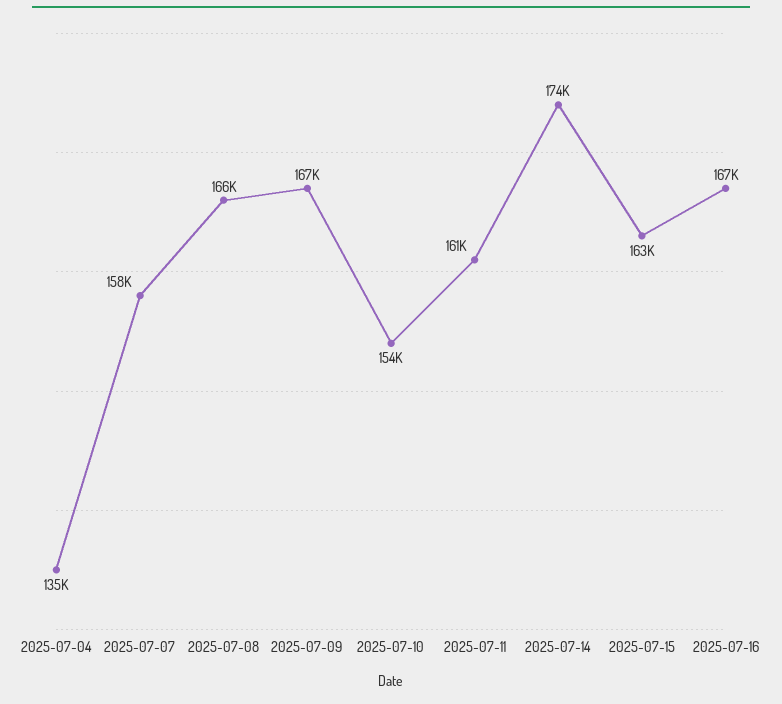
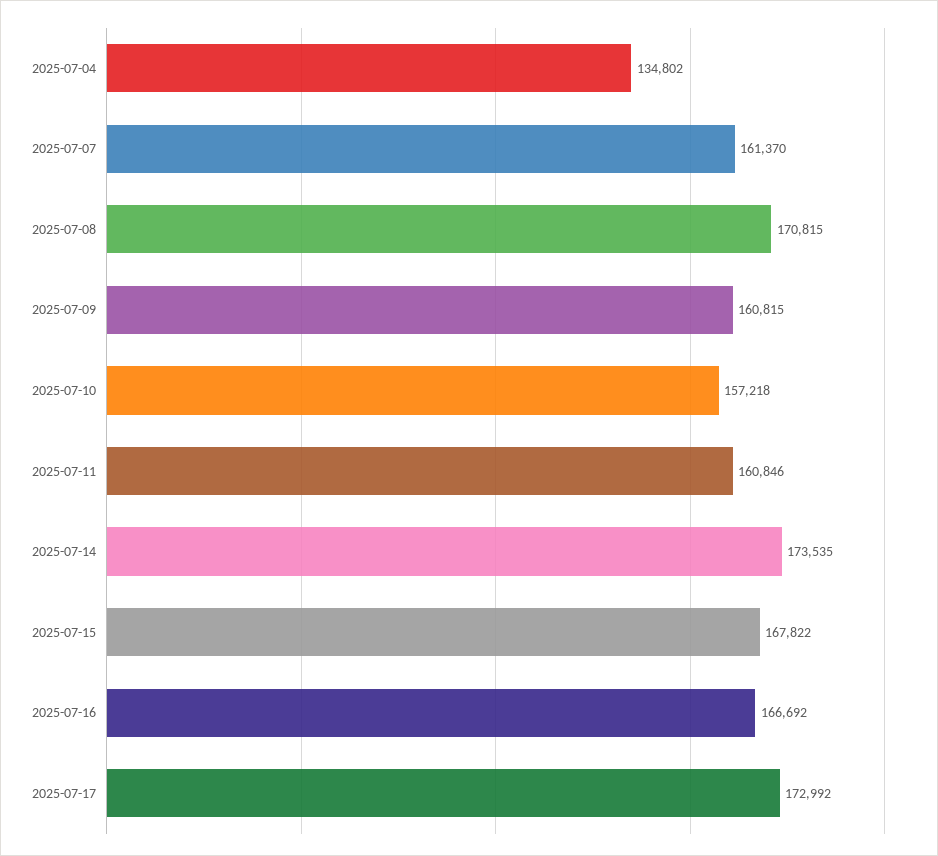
2025-07-07: 158000 -> 161370
2025-07-08: 166000 -> 170815
2025-07-09: 167000 -> 160815
2025-07-10: 154000 -> 157218
2025-07-15: 163000 -> 167822
2025-07-17: none -> 172992

